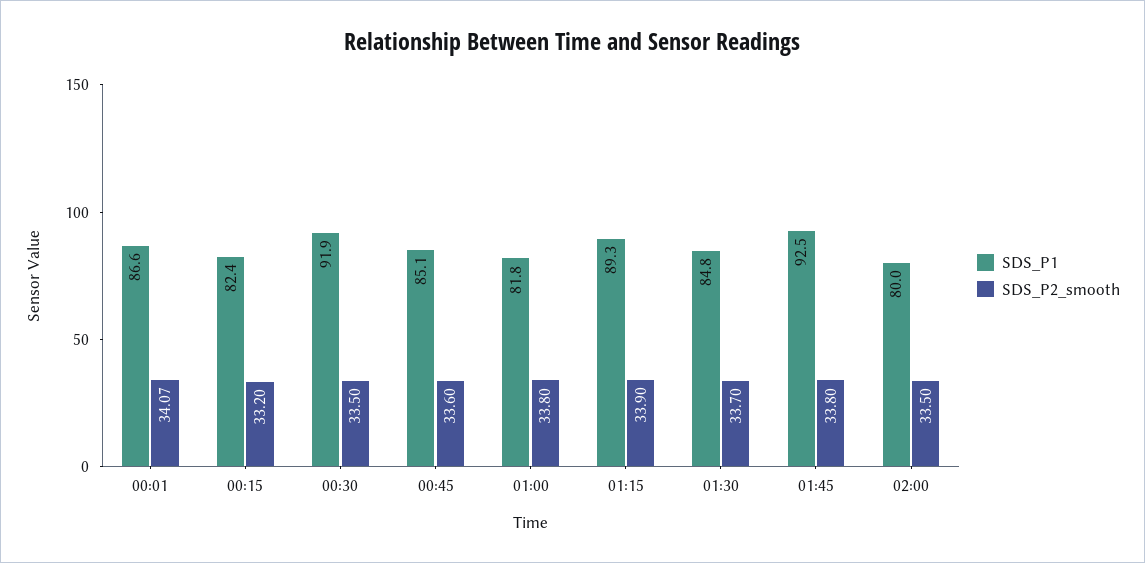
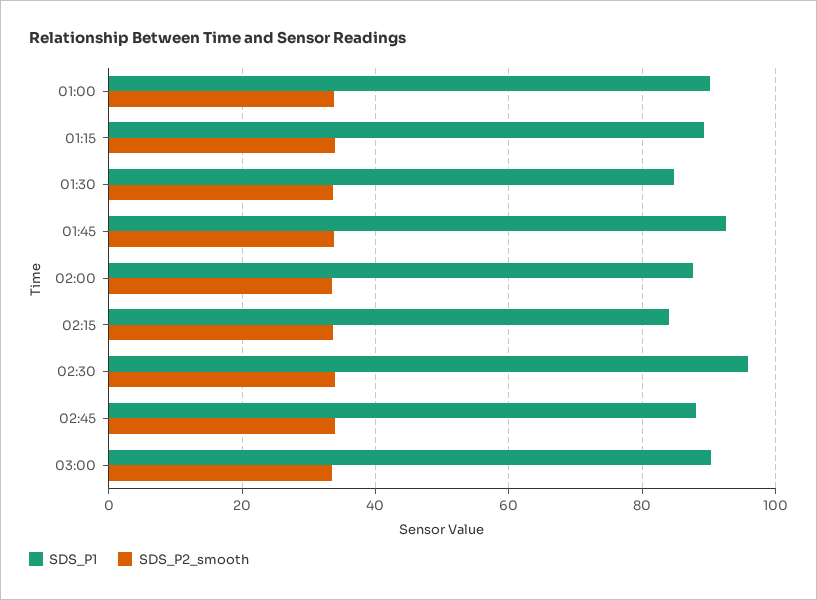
SDS_P1, 00:01: 86.6 -> none
SDS_P2_smooth, 00:01: 34.07 -> none
SDS_P1, 00:15: 82.4 -> none
SDS_P2_smooth, 00:15: 33.2 -> none
SDS_P1, 00:30: 91.9 -> none
SDS_P2_smooth, 00:30: 33.5 -> none
SDS_P1, 00:45: 85.1 -> none
SDS_P2_smooth, 00:45: 33.6 -> none
SDS_P1, 01:00: 81.8 -> 90
SDS_P1, 02:00: 80 -> 88
SDS_P1, 02:15: none -> 84
SDS_P2_smooth, 02:15: none -> 34
SDS_P1, 02:30: none -> 96
SDS_P2_smooth, 02:30: none -> 34
SDS_P1, 02:45: none -> 88
SDS_P2_smooth, 02:45: none -> 34
SDS_P1, 03:00: none -> 90
SDS_P2_smooth, 03:00: none -> 34

